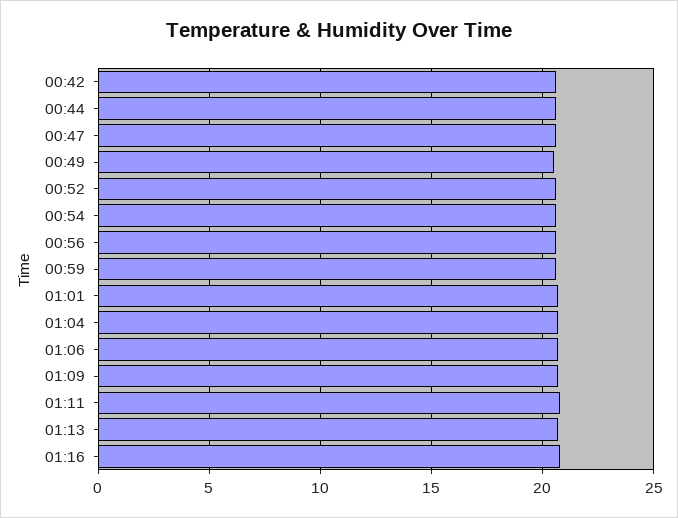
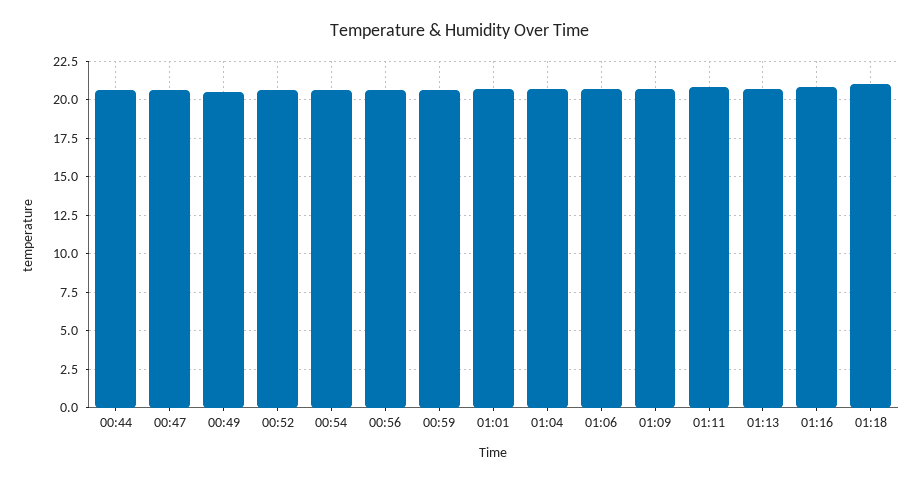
00:42: 20.5 -> none
01:18: none -> 21

